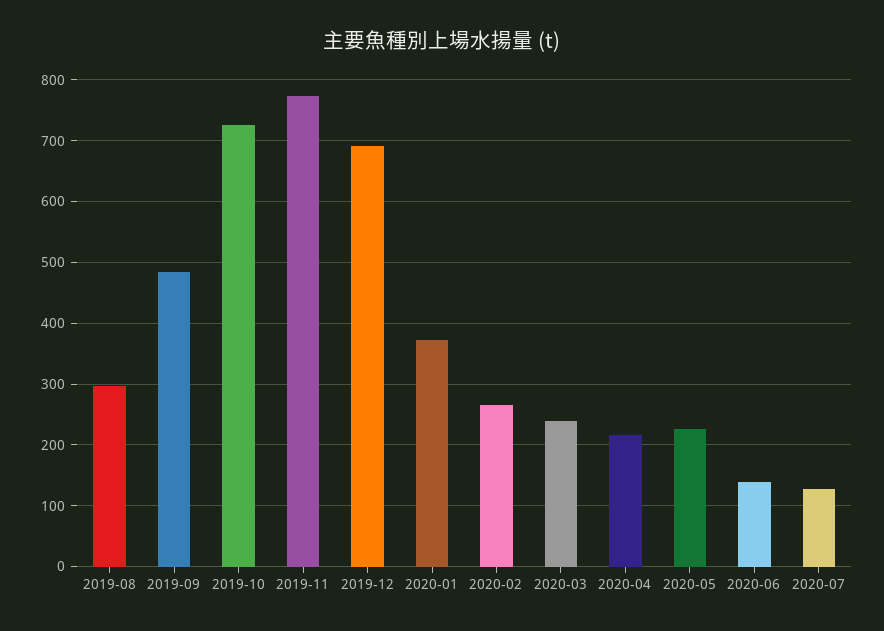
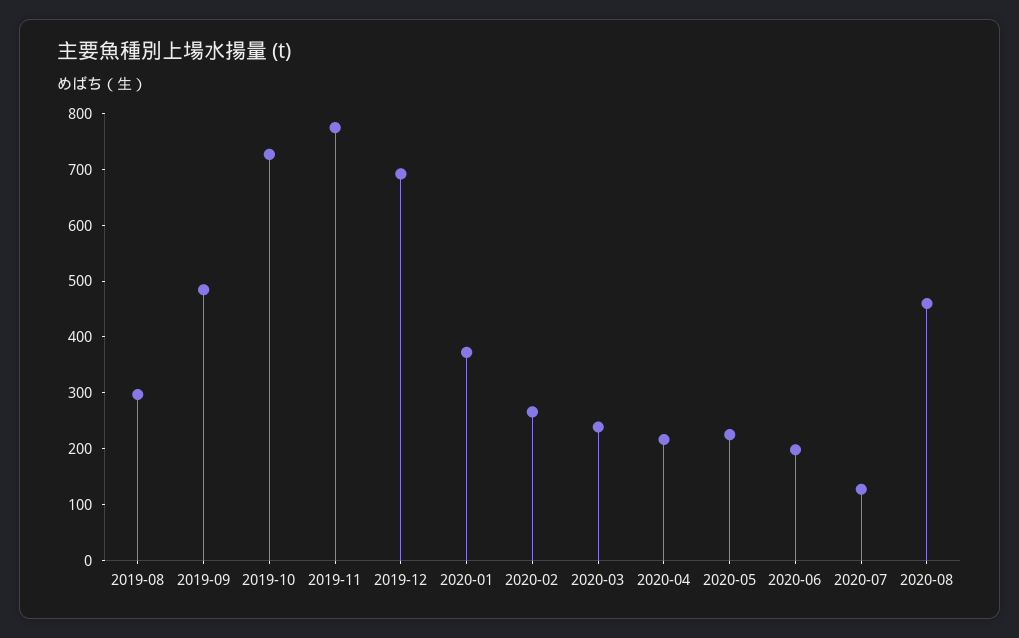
2020-06: 140 -> 200
2020-08: none -> 460

